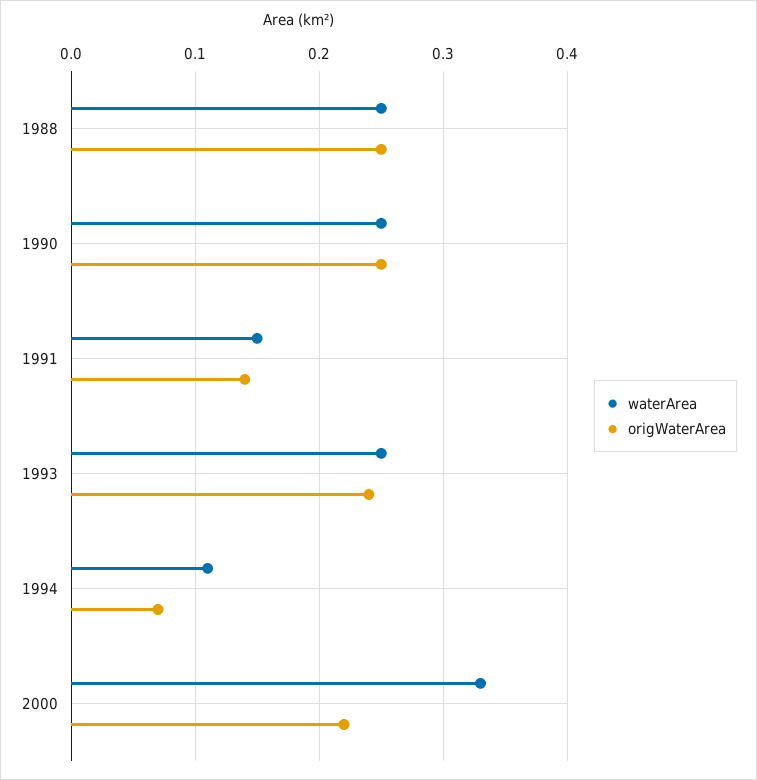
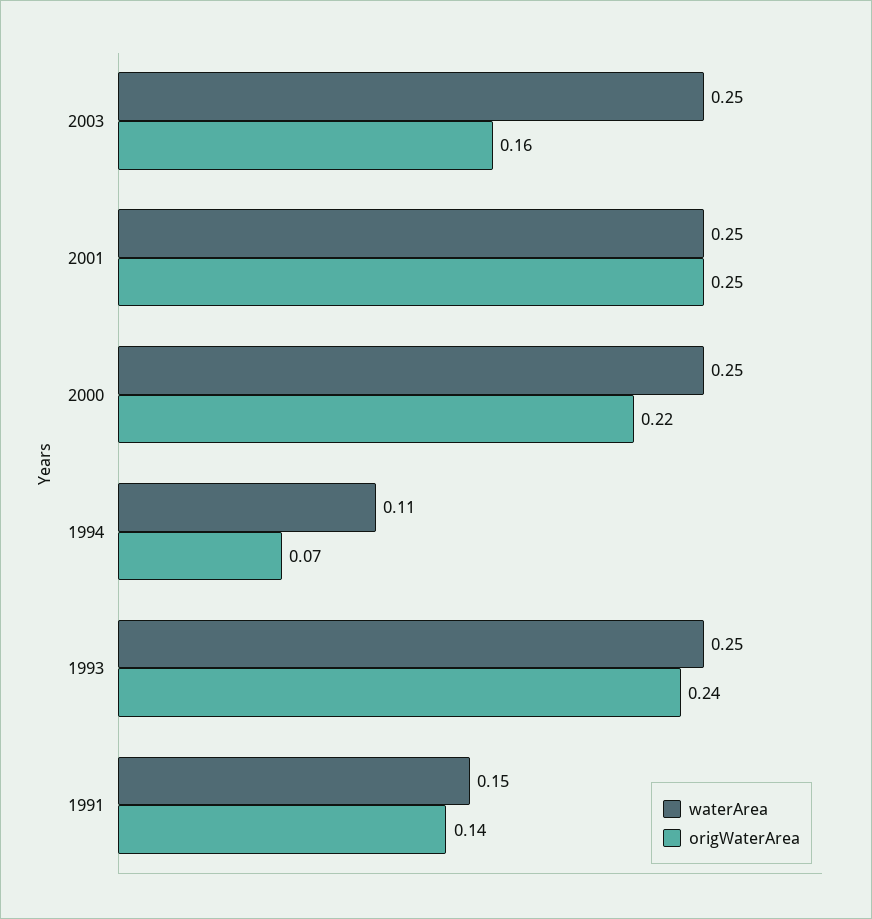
waterArea, 1988: 0.25 -> none
origWaterArea, 1988: 0.25 -> none
waterArea, 1990: 0.25 -> none
origWaterArea, 1990: 0.25 -> none
waterArea, 2000: 0.33 -> 0.25
waterArea, 2003: none -> 0.25
origWaterArea, 2003: none -> 0.16
waterArea, 2001: none -> 0.25
origWaterArea, 2001: none -> 0.25

